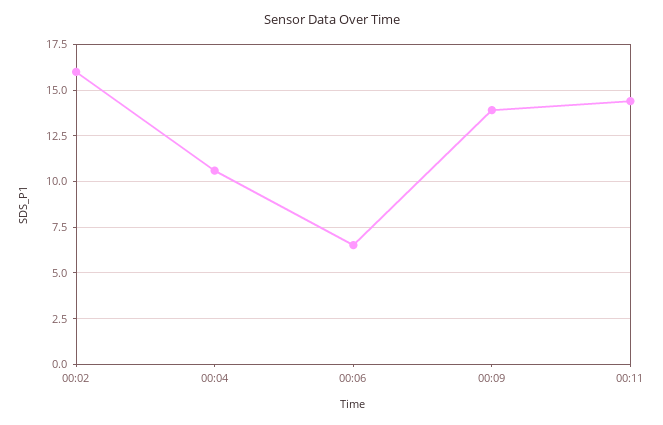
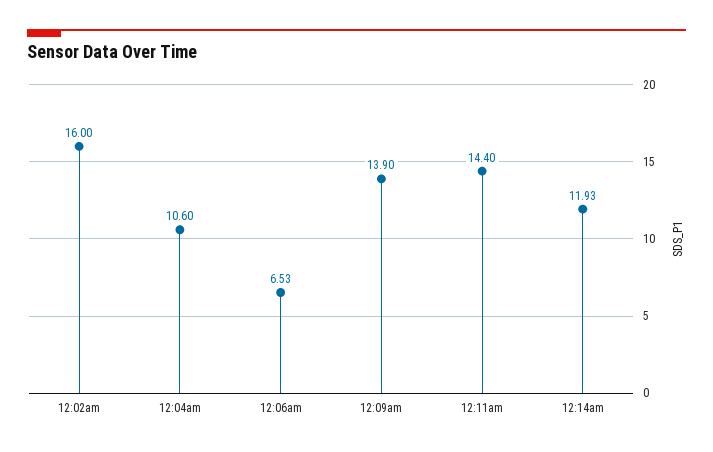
12:14am: none -> 11.93

